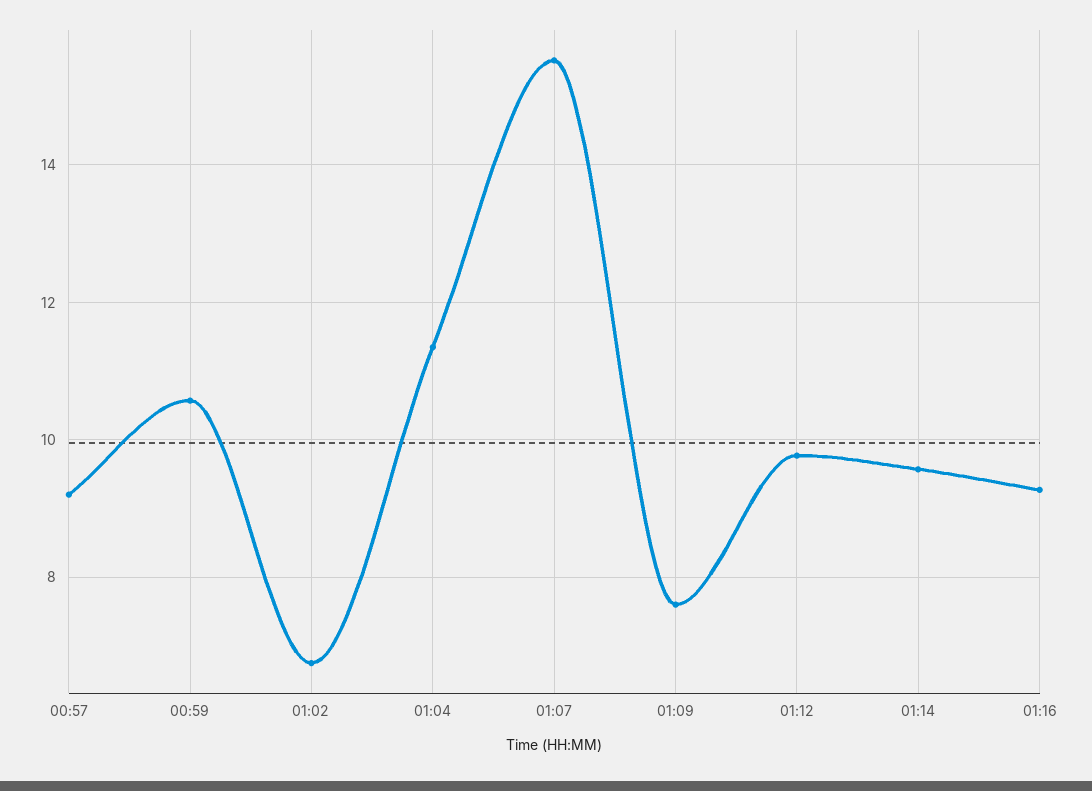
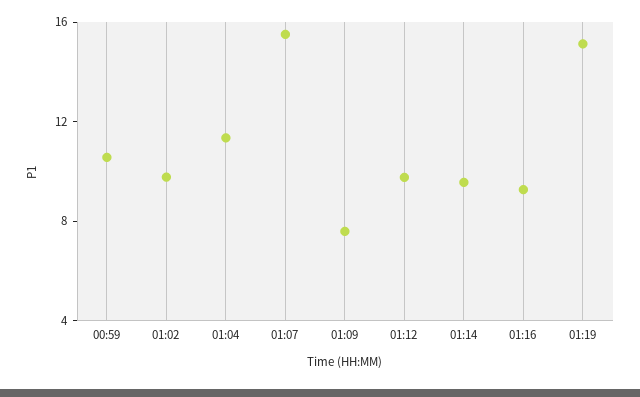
00:57: 9.2 -> none
01:02: 6.8 -> 10
01:19: none -> 15

